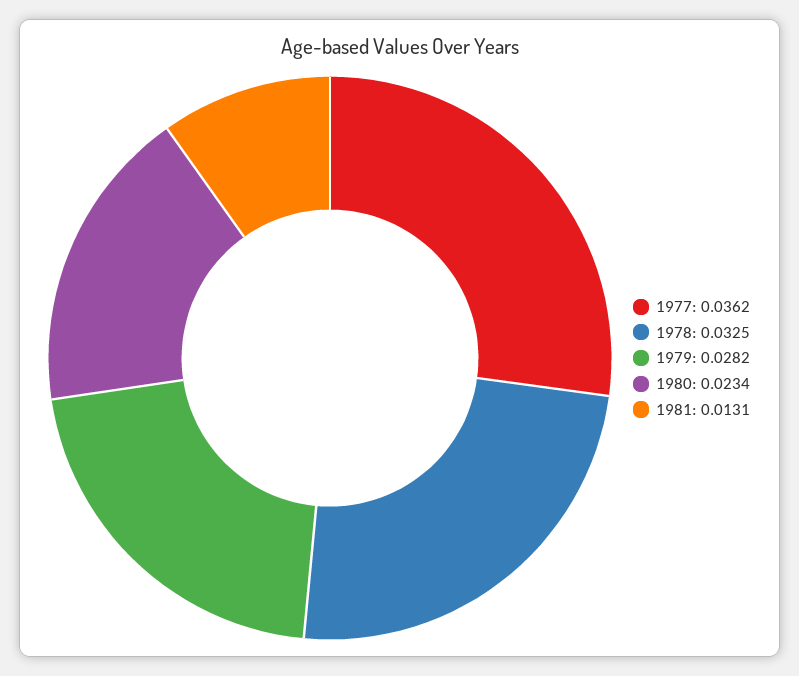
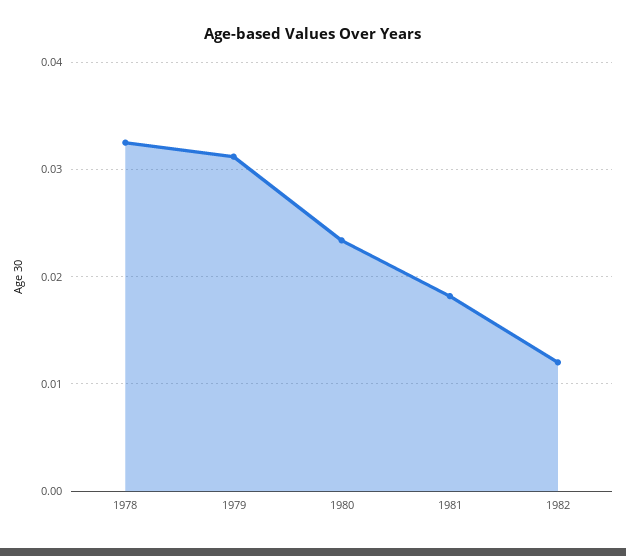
1977: 0.0362 -> none
1979: 0.0282 -> 0.031
1981: 0.0131 -> 0.018
1982: none -> 0.012

